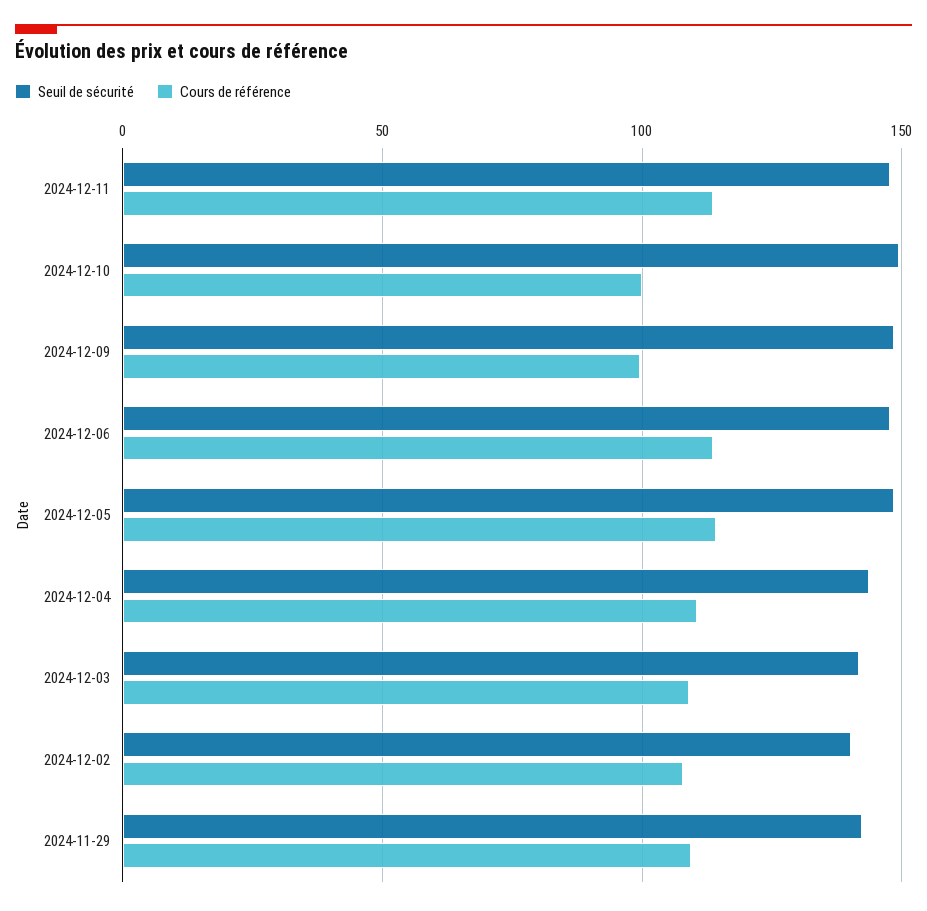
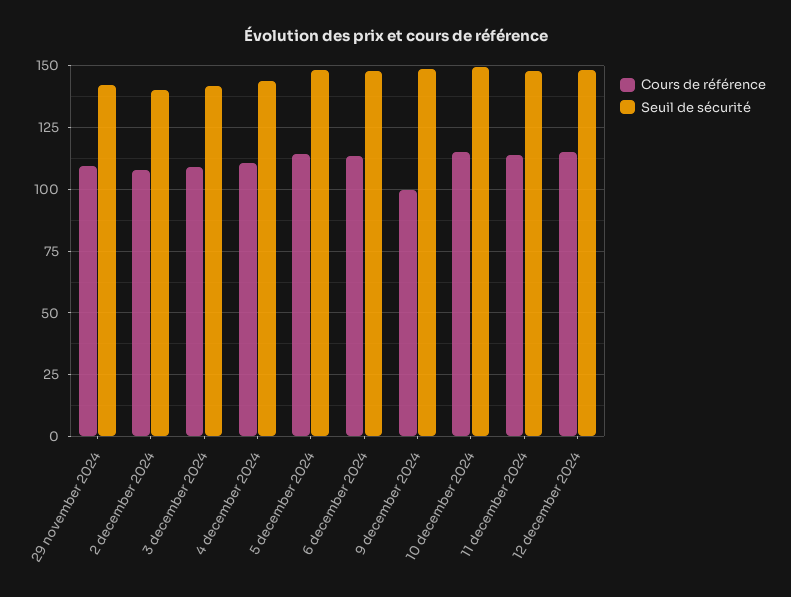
Cours de référence, 2024-12-10: 100 -> 115
Cours de référence, 12 december 2024: none -> 115
Seuil de sécurité, 12 december 2024: none -> 147.5

